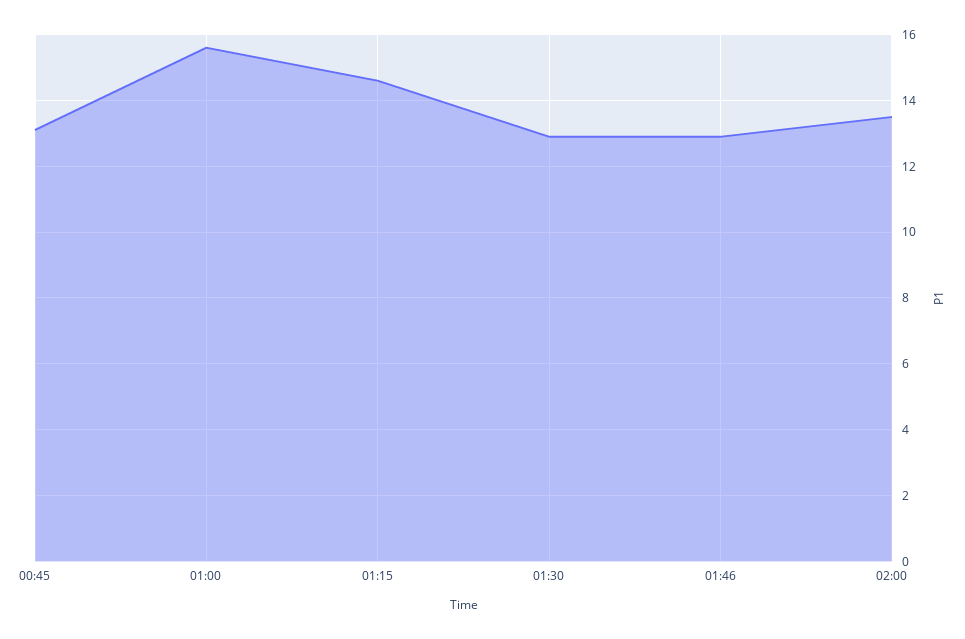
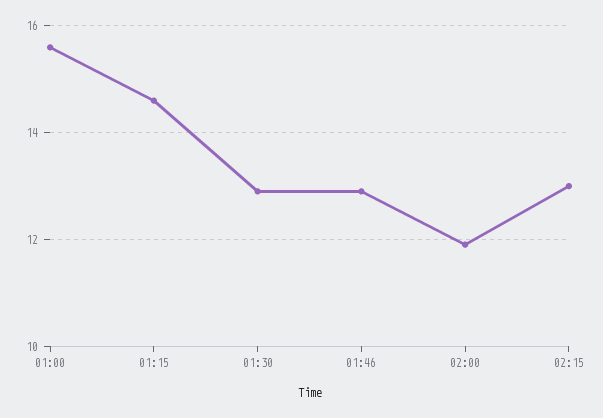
00:45: 13 -> none
02:00: 13.5 -> 12
02:15: none -> 13

